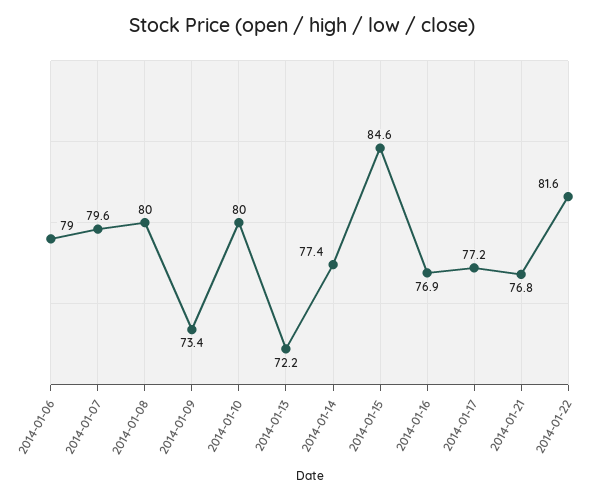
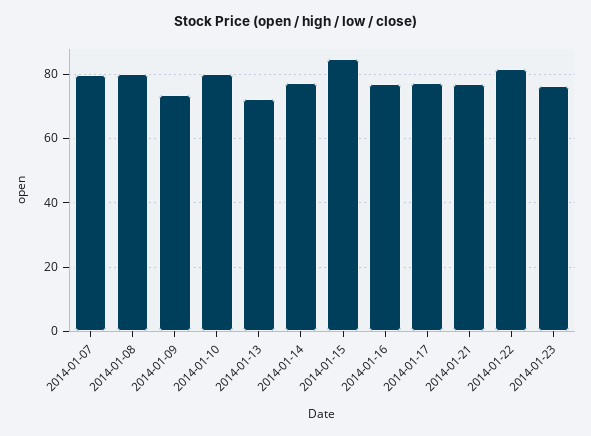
2014-01-06: 79 -> none
2014-01-23: none -> 76

